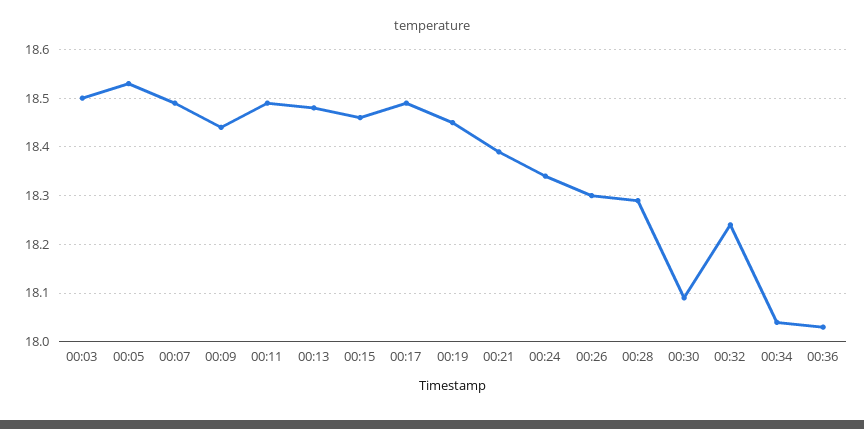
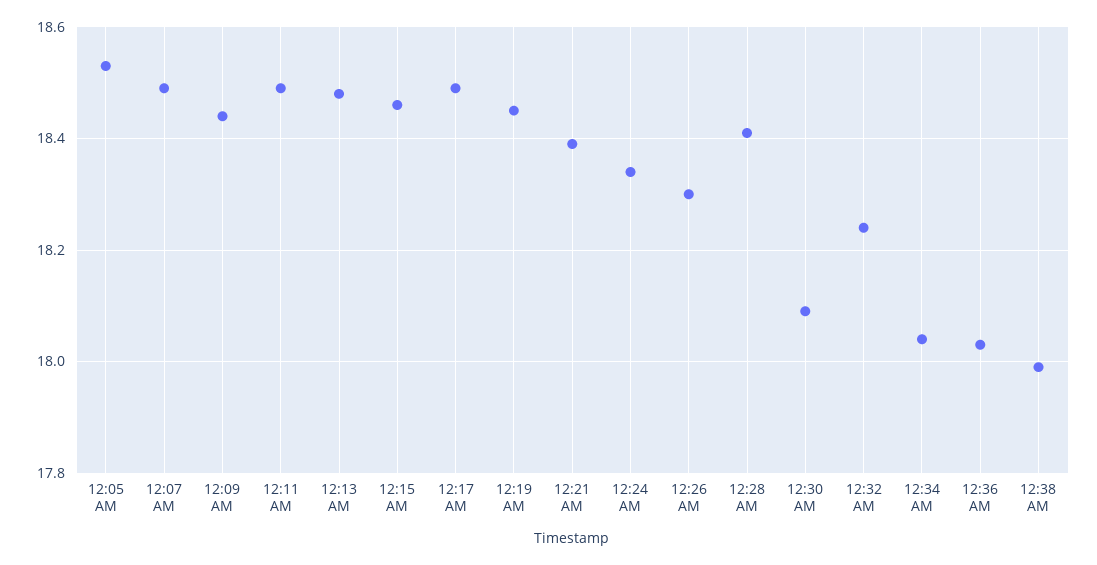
00:03: 18.5 -> none
00:28: 18.3 -> 18.4
12:38 AM: none -> 18

